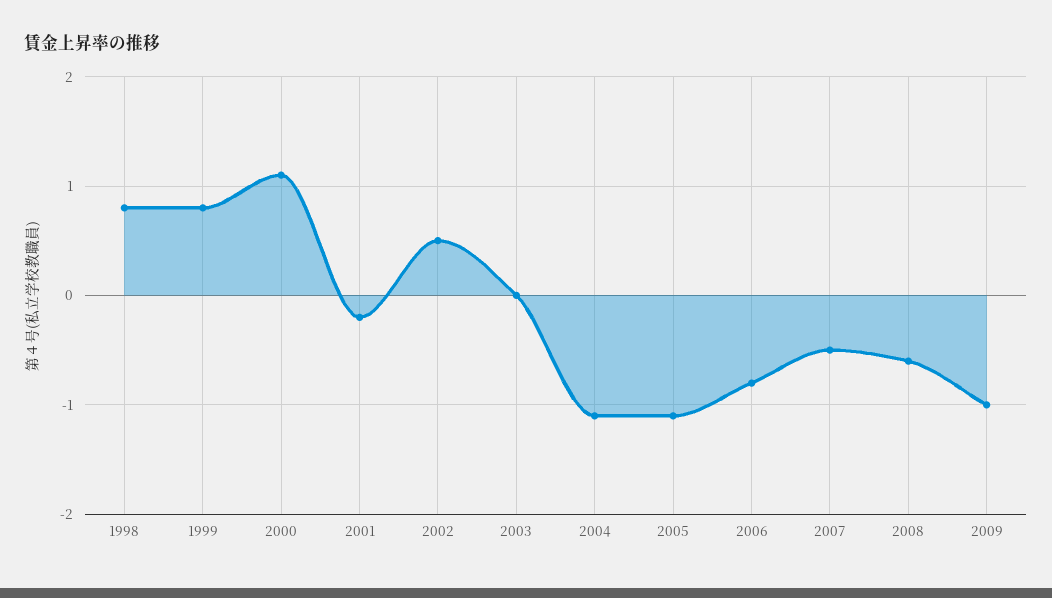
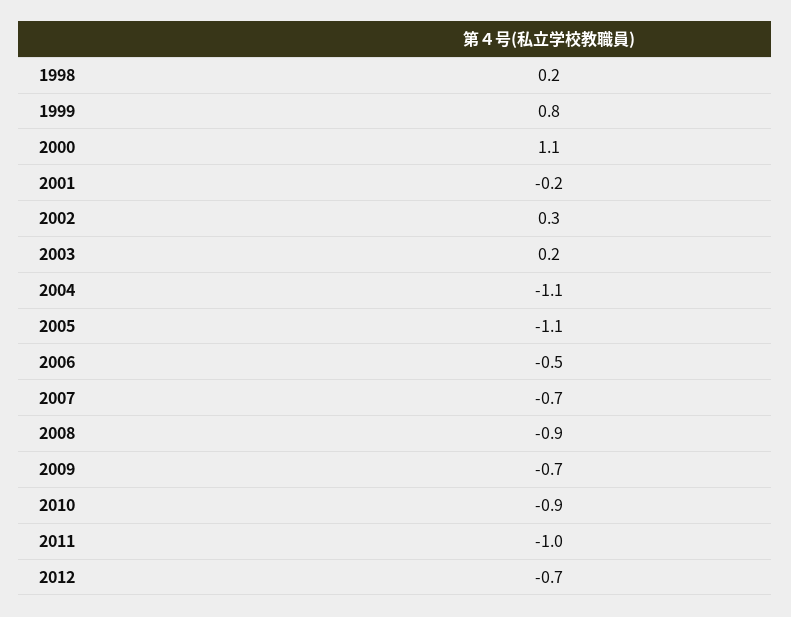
1998: 0.8 -> 0.2
2002: 0.5 -> 0.3
2003: 0 -> 0.2
2006: -0.8 -> -0.5
2007: -0.5 -> -0.7
2008: -0.6 -> -0.9
2009: -1 -> -0.7
2010: none -> -0.9
2011: none -> -1
2012: none -> -0.7

